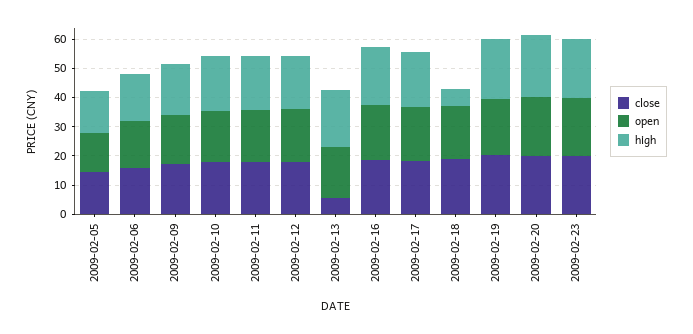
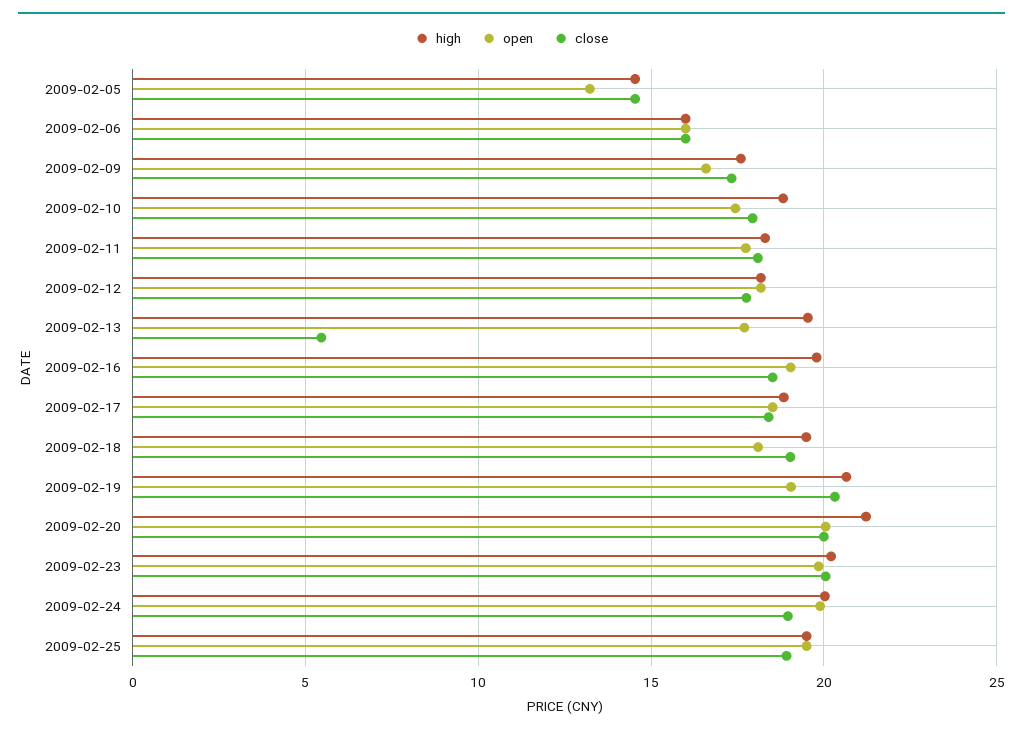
high, 2009-02-18: 5 -> 19.5
high, 2009-02-24: none -> 20
open, 2009-02-24: none -> 20
close, 2009-02-24: none -> 19
high, 2009-02-25: none -> 19.5
open, 2009-02-25: none -> 19.5
close, 2009-02-25: none -> 19

